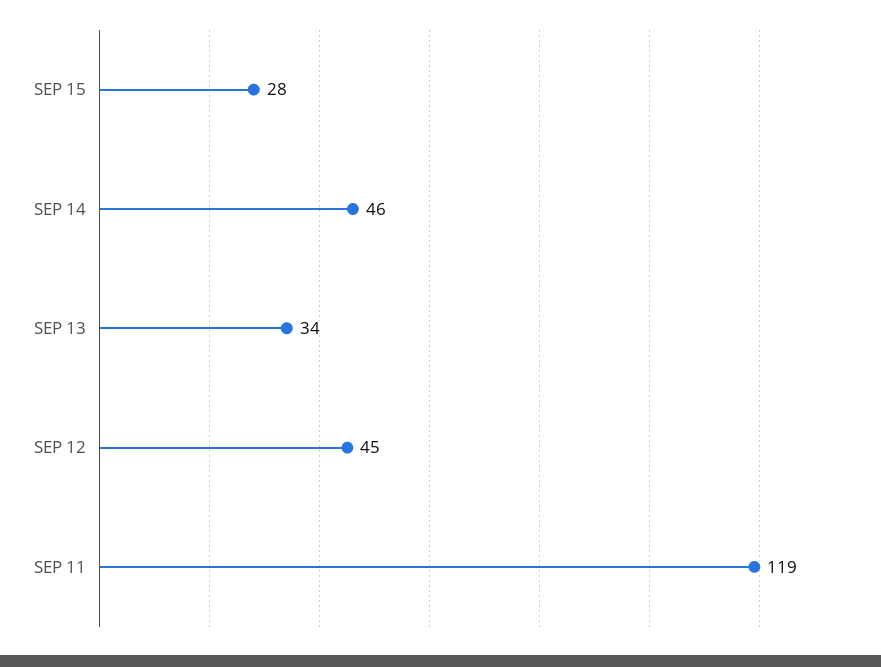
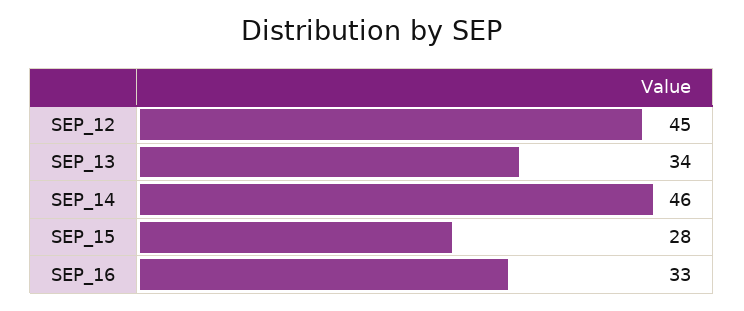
SEP 11: 119 -> none
SEP_16: none -> 33

